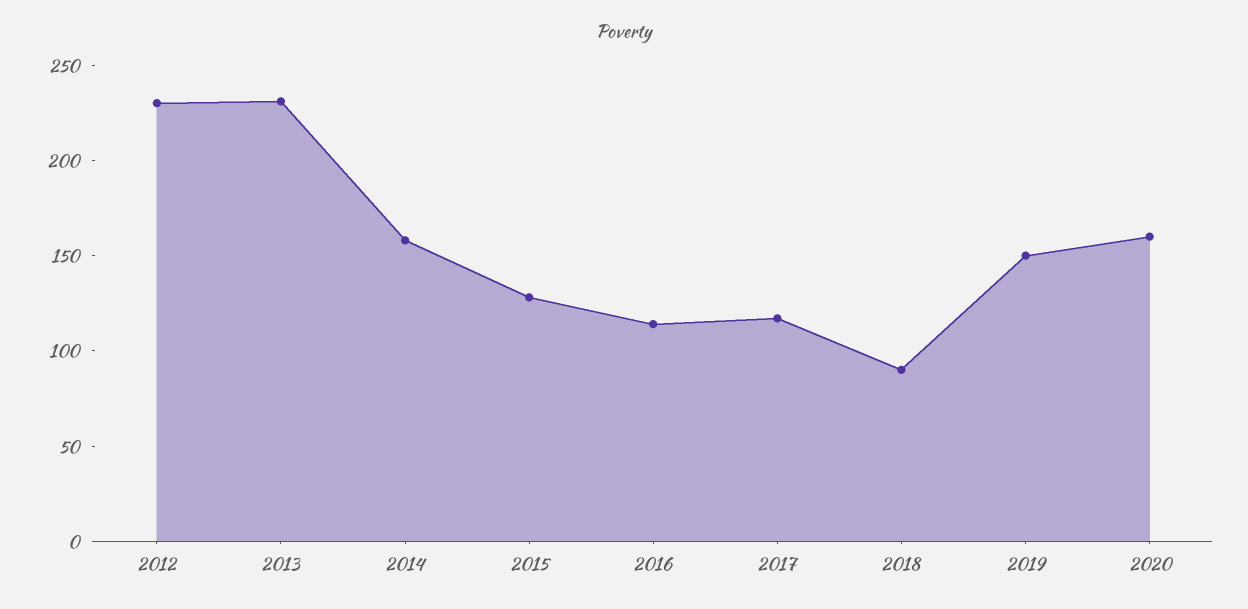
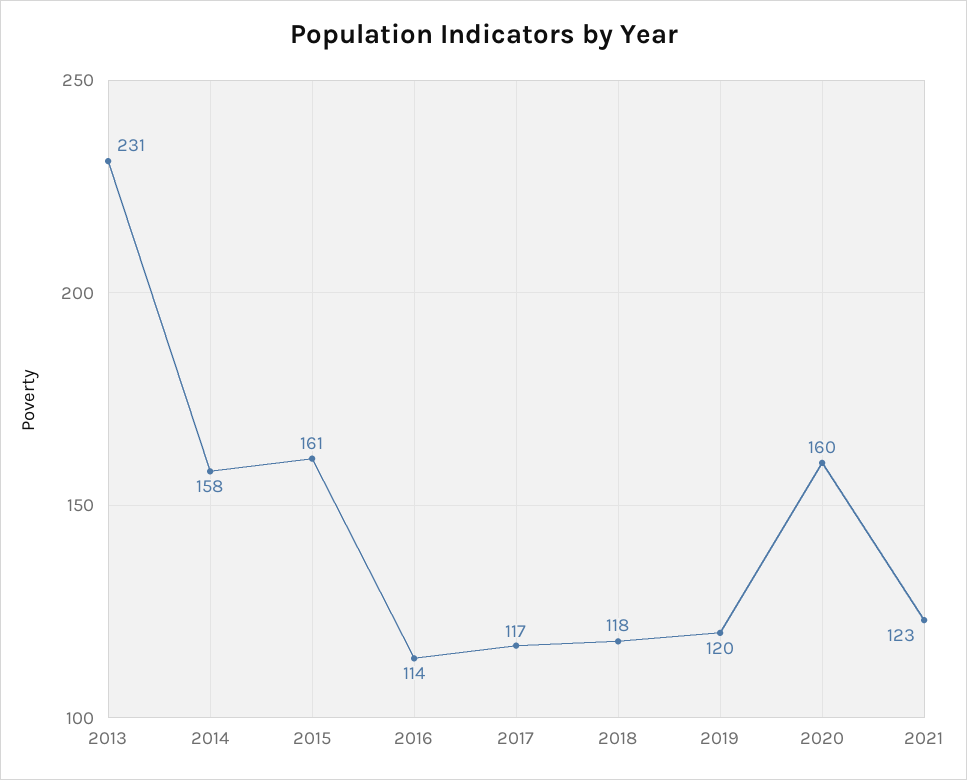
2012: 230 -> none
2015: 130 -> 161
2018: 90 -> 118
2019: 150 -> 120
2021: none -> 123

